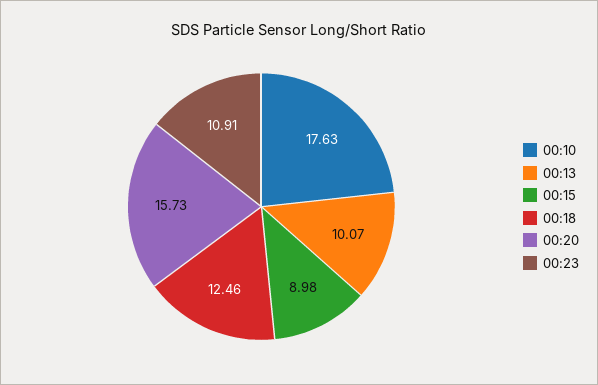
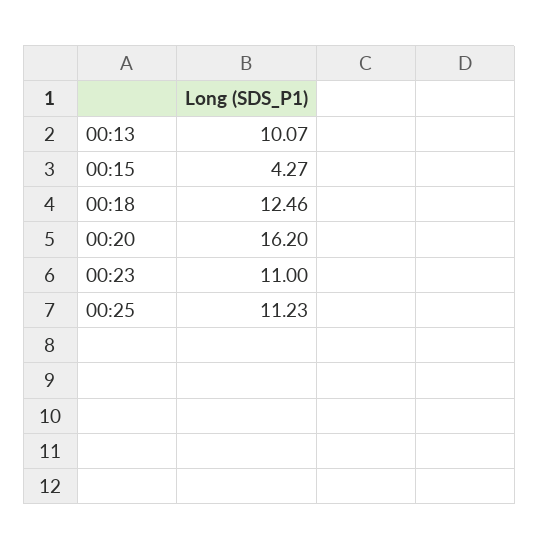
00:10: 17.63 -> none
00:15: 8.98 -> 4.27
00:20: 15.73 -> 16.2
00:23: 10.91 -> 11
00:25: none -> 11.23

